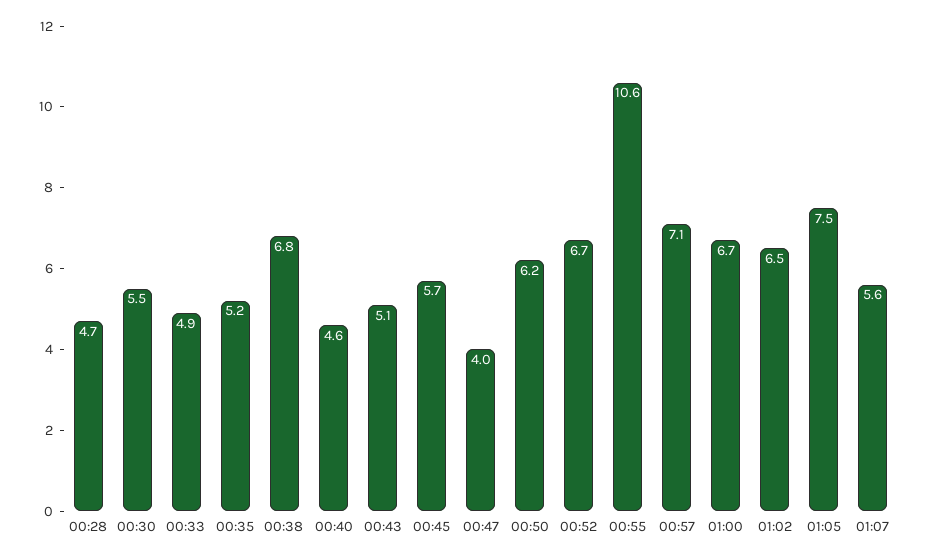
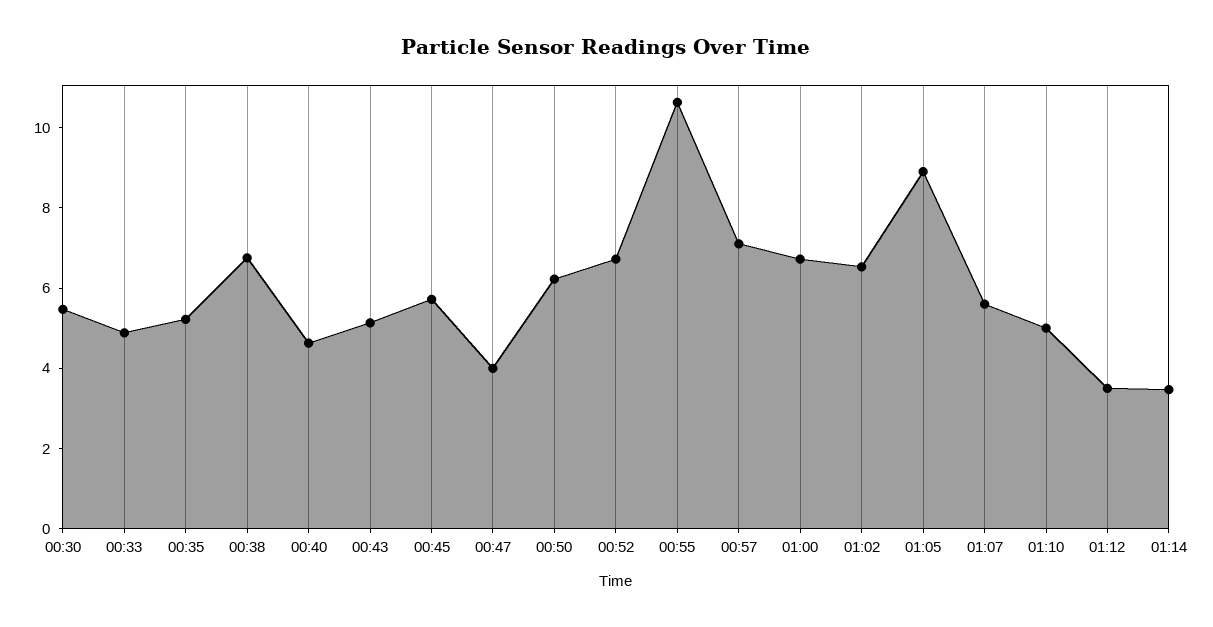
00:28: 4.7 -> none
01:05: 7.5 -> 9
01:10: none -> 5
01:12: none -> 3.5
01:14: none -> 3.5

